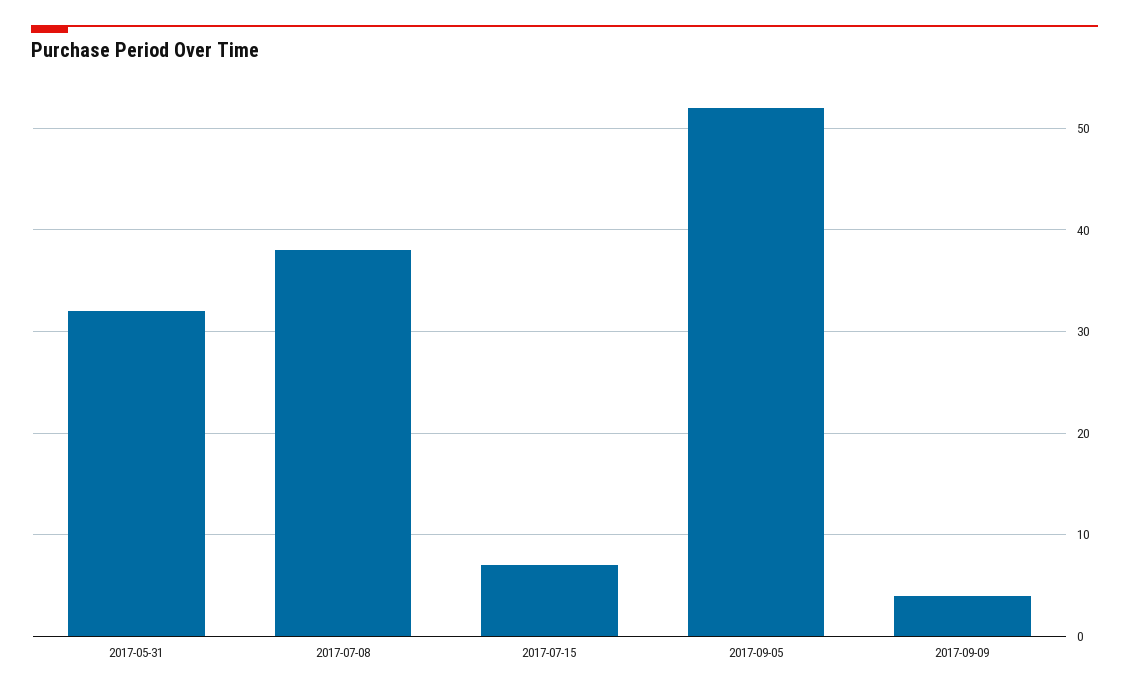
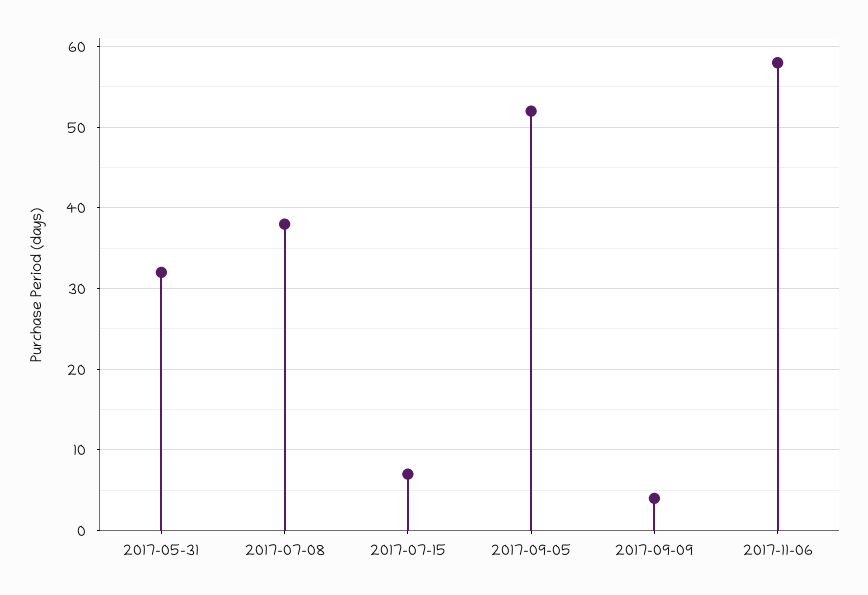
2017-11-06: none -> 58

